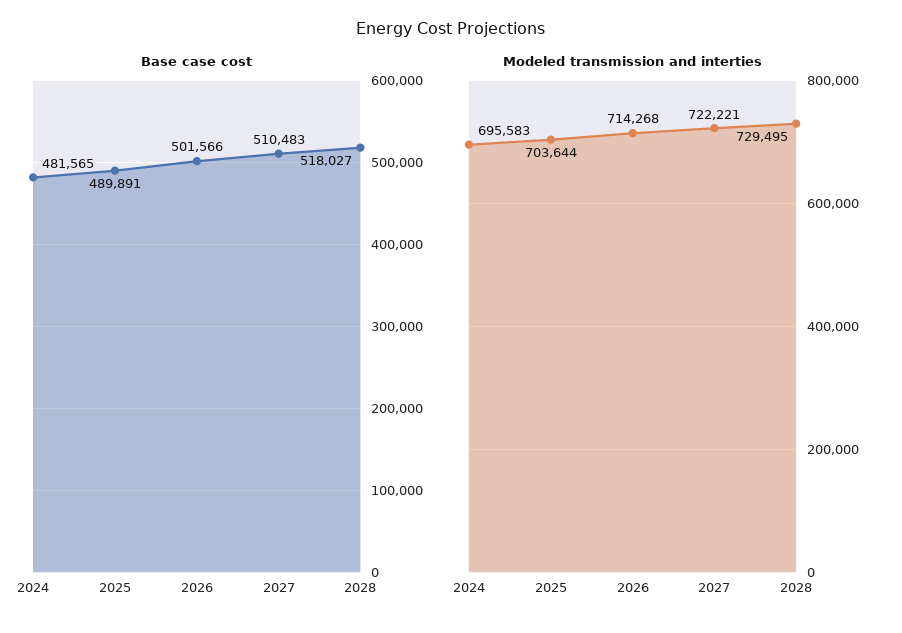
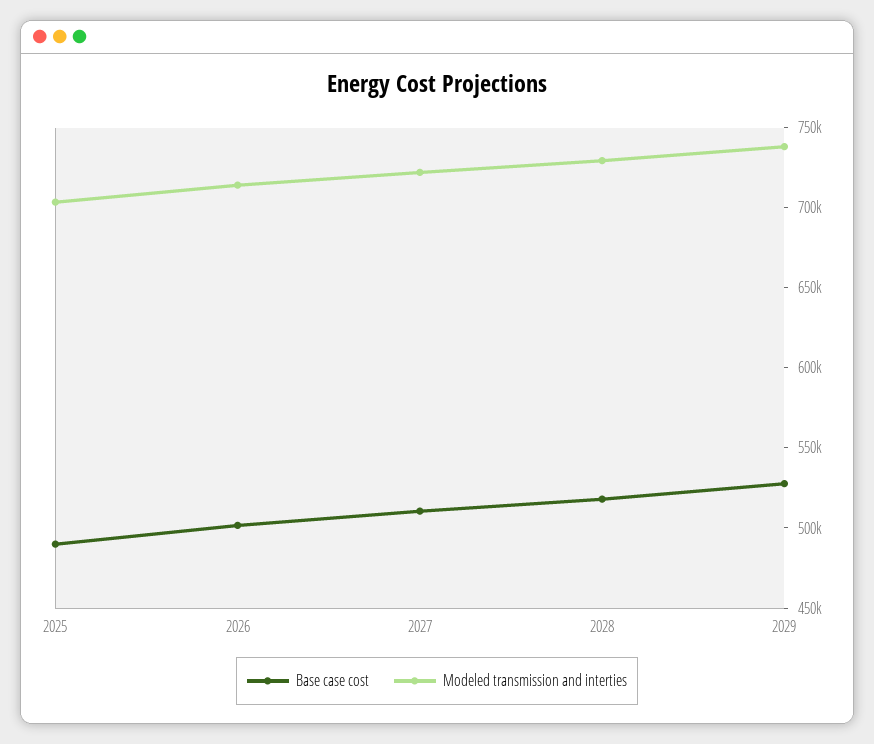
Base case cost, 2024: 481565 -> none
Modeled transmission and interties, 2024: 695583 -> none
Base case cost, 2029: none -> 530000
Modeled transmission and interties, 2029: none -> 740000

